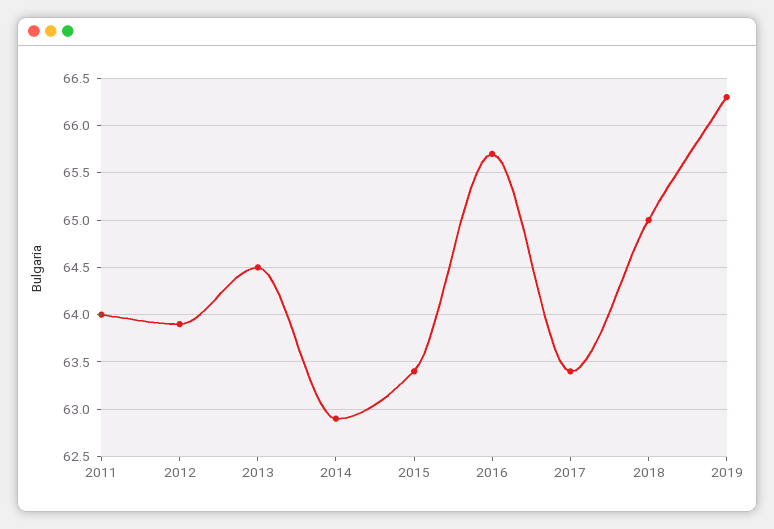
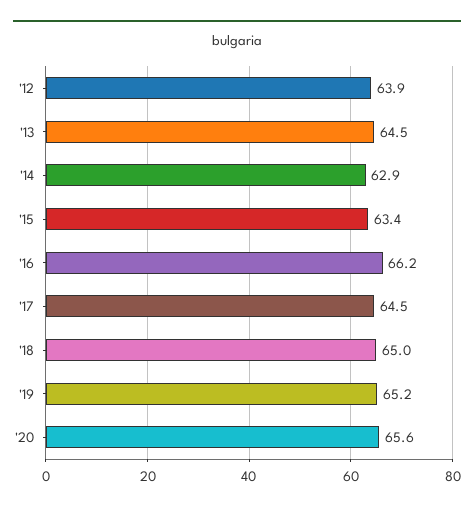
2011: 64 -> none
2016: 65.7 -> 66.2
2017: 63.4 -> 64.5
2019: 66.3 -> 65.2
'20: none -> 65.6

